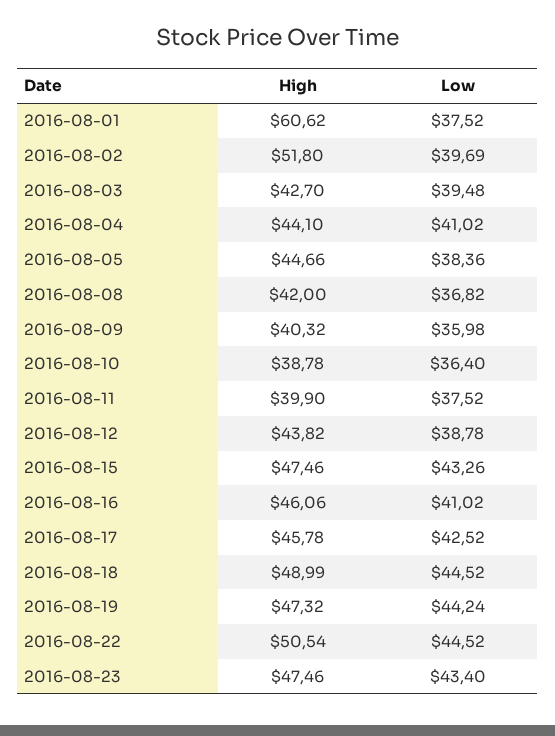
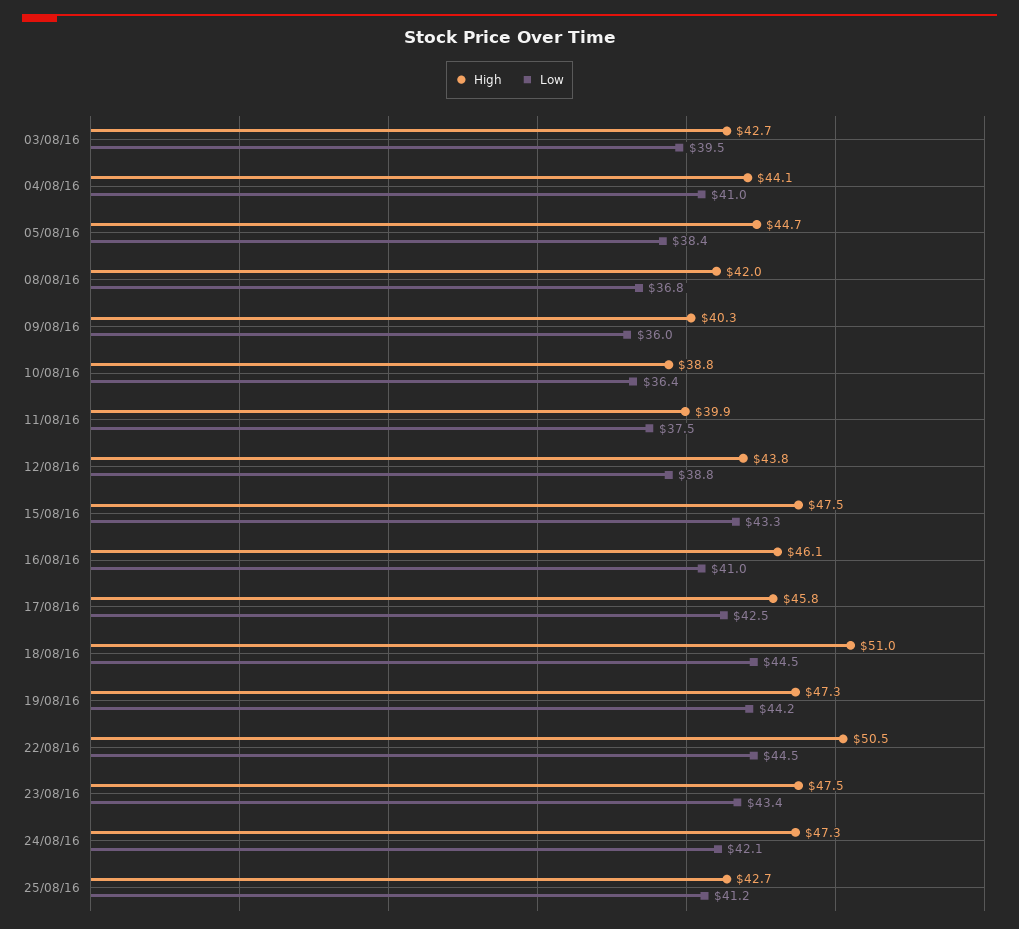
High, 2016-08-01: 60.62 -> none
Low, 2016-08-01: 37.52 -> none
High, 2016-08-02: 51.8 -> none
Low, 2016-08-02: 39.69 -> none
High, 2016-08-18: 48.99 -> 51
High, 24/08/16: none -> 47.3
Low, 24/08/16: none -> 42.1
High, 25/08/16: none -> 42.7
Low, 25/08/16: none -> 41.2

